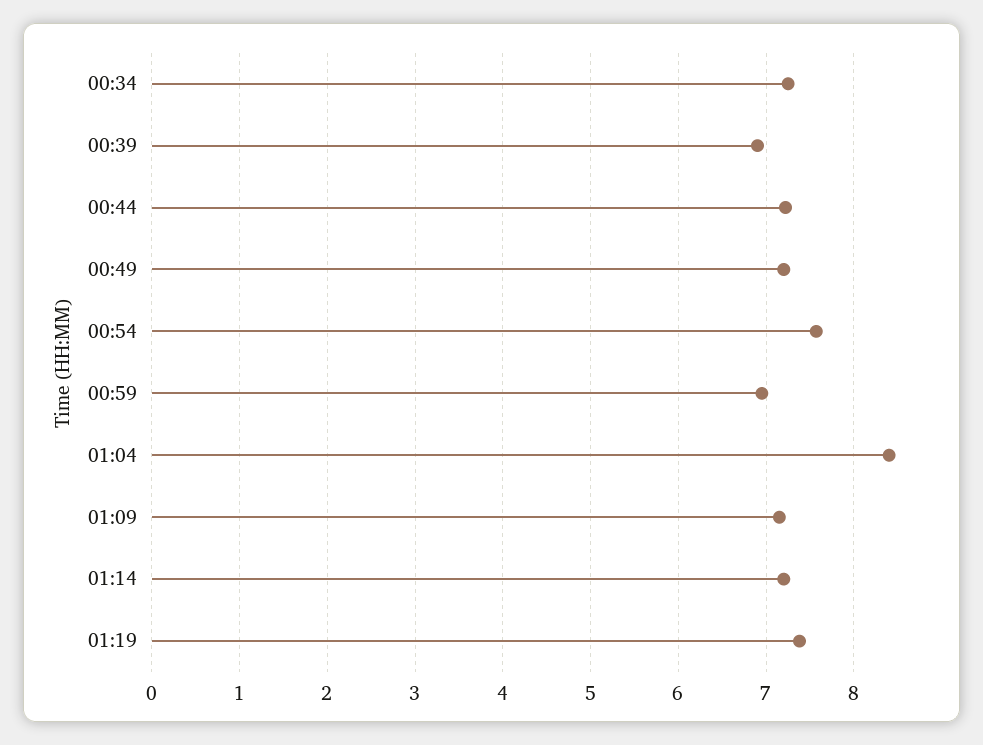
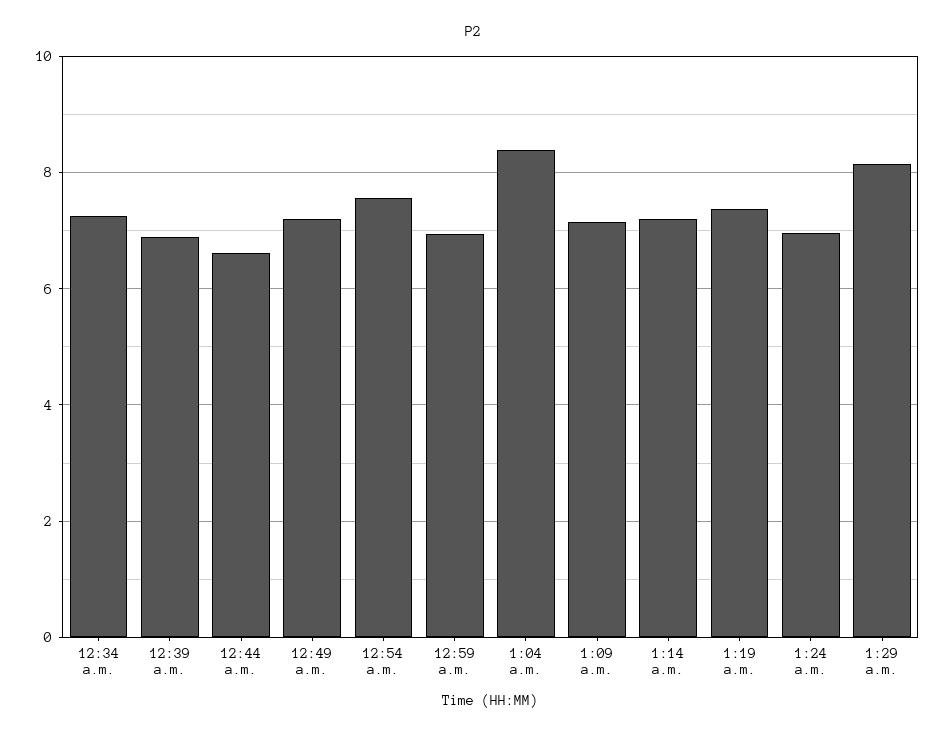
00:44: 7.2 -> 6.6
1:24 a.m.: none -> 7
1:29 a.m.: none -> 8.2

